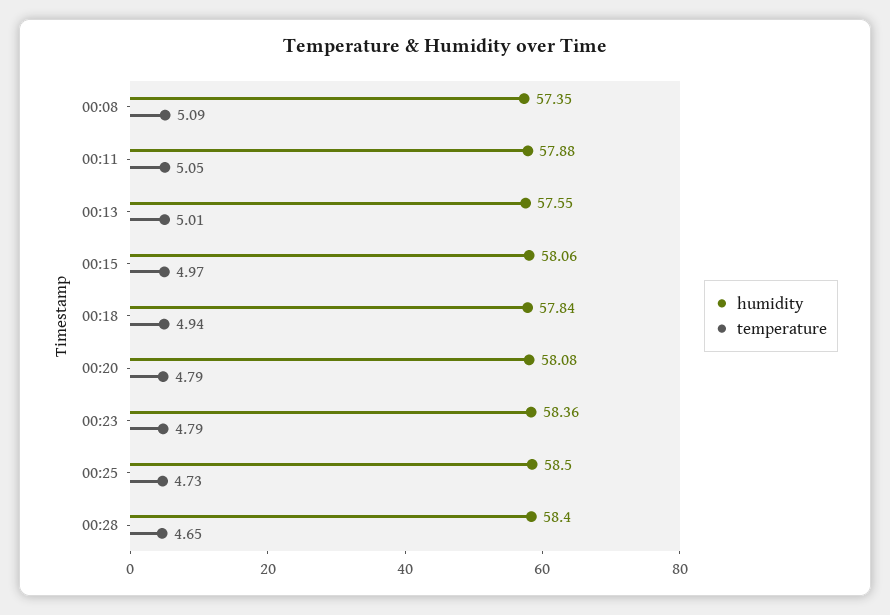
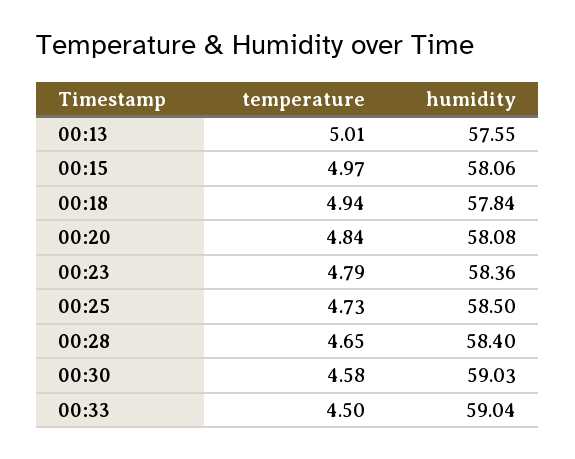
humidity, 00:08: 57.35 -> none
temperature, 00:08: 5.09 -> none
humidity, 00:11: 57.88 -> none
temperature, 00:11: 5.05 -> none
temperature, 00:20: 4.79 -> 4.84
temperature, 00:30: none -> 4.58
humidity, 00:30: none -> 59.03
temperature, 00:33: none -> 4.5
humidity, 00:33: none -> 59.04

